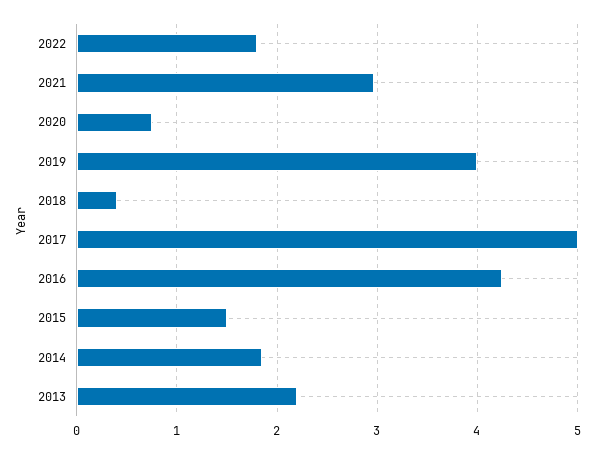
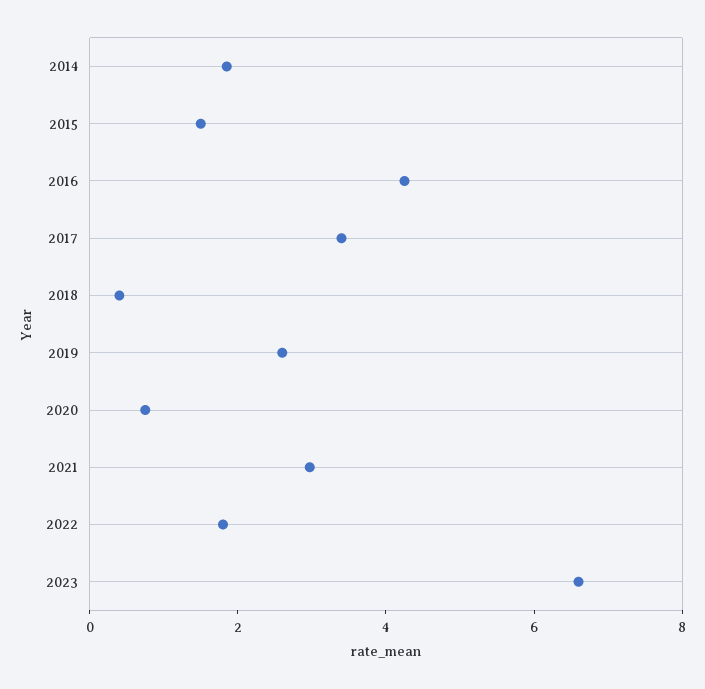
2019: 4 -> 2.5
2017: 5 -> 3.5
2013: 2.2 -> none
2023: none -> 6.5

